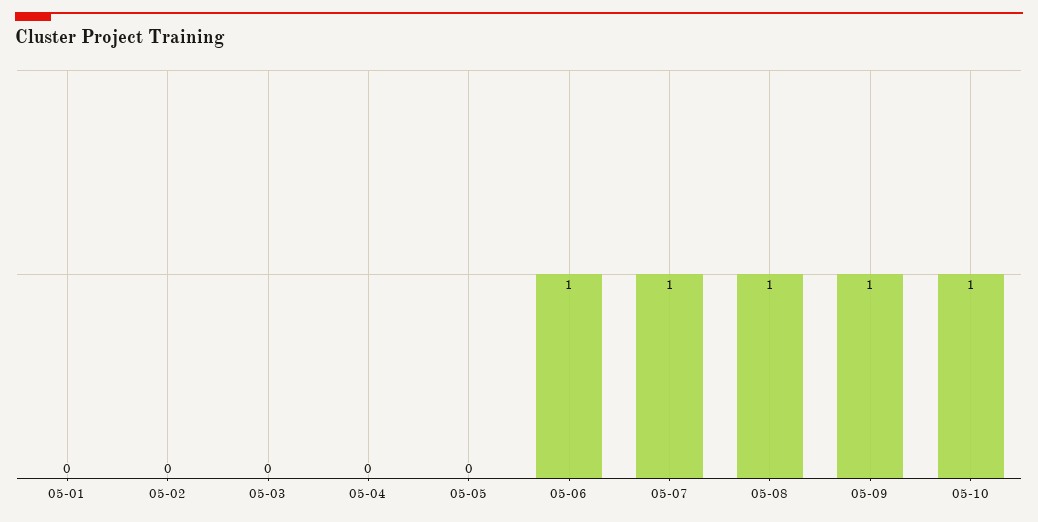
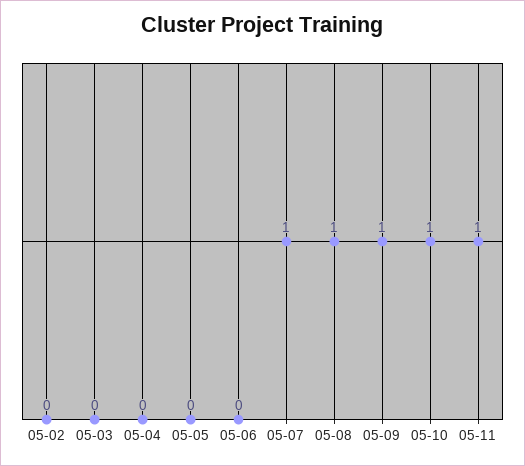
05-01: 0 -> none
05-06: 1 -> 0
05-11: none -> 1

